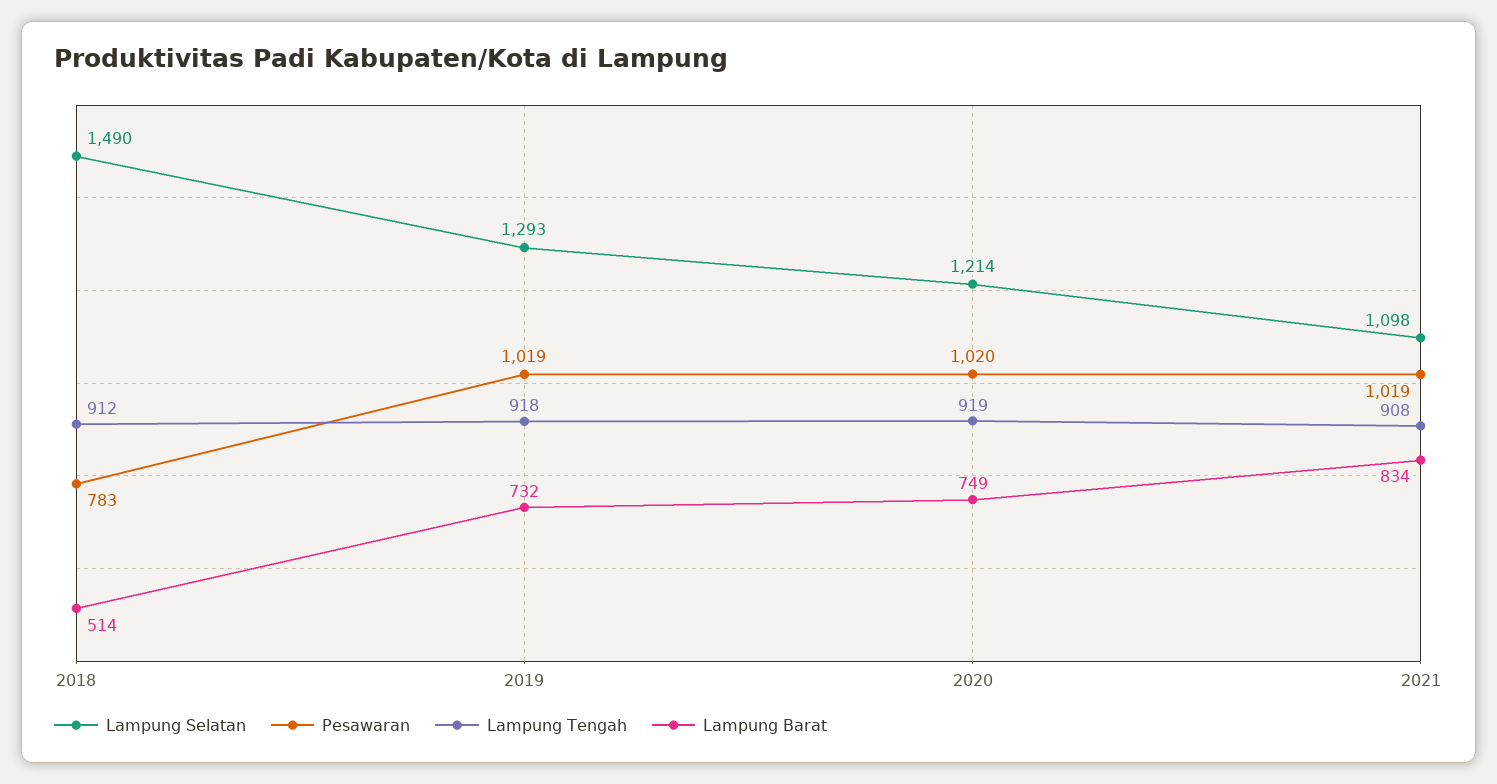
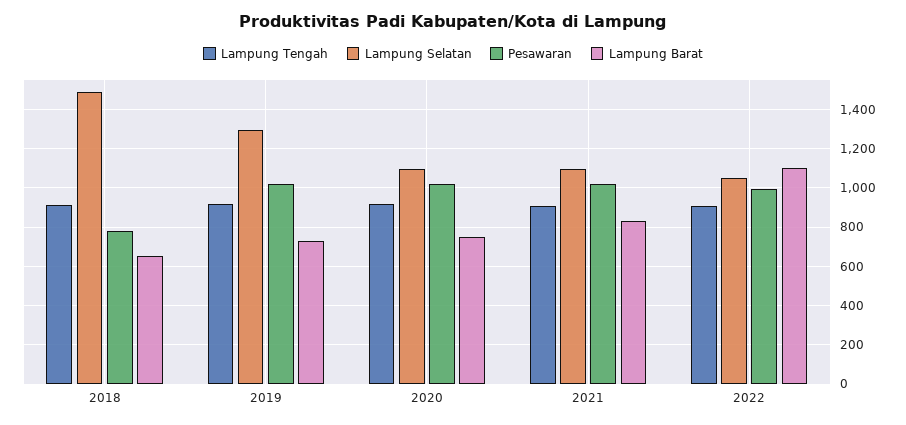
Lampung Barat, 2018: 514 -> 650
Lampung Selatan, 2020: 1214 -> 1100
Lampung Tengah, 2022: none -> 900
Lampung Selatan, 2022: none -> 1050
Pesawaran, 2022: none -> 1000
Lampung Barat, 2022: none -> 1100

